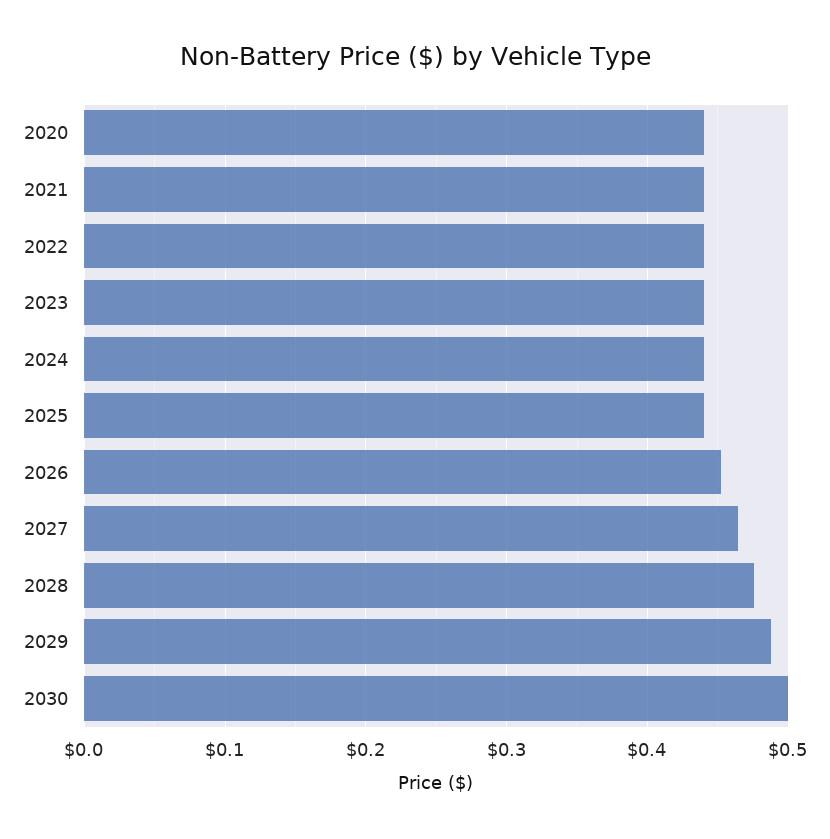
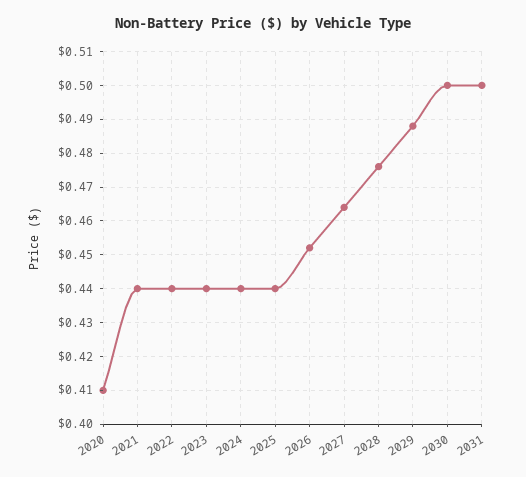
2020: 0.44 -> 0.41
2031: none -> 0.5

